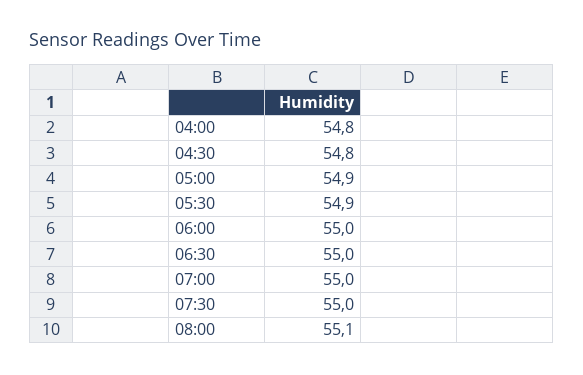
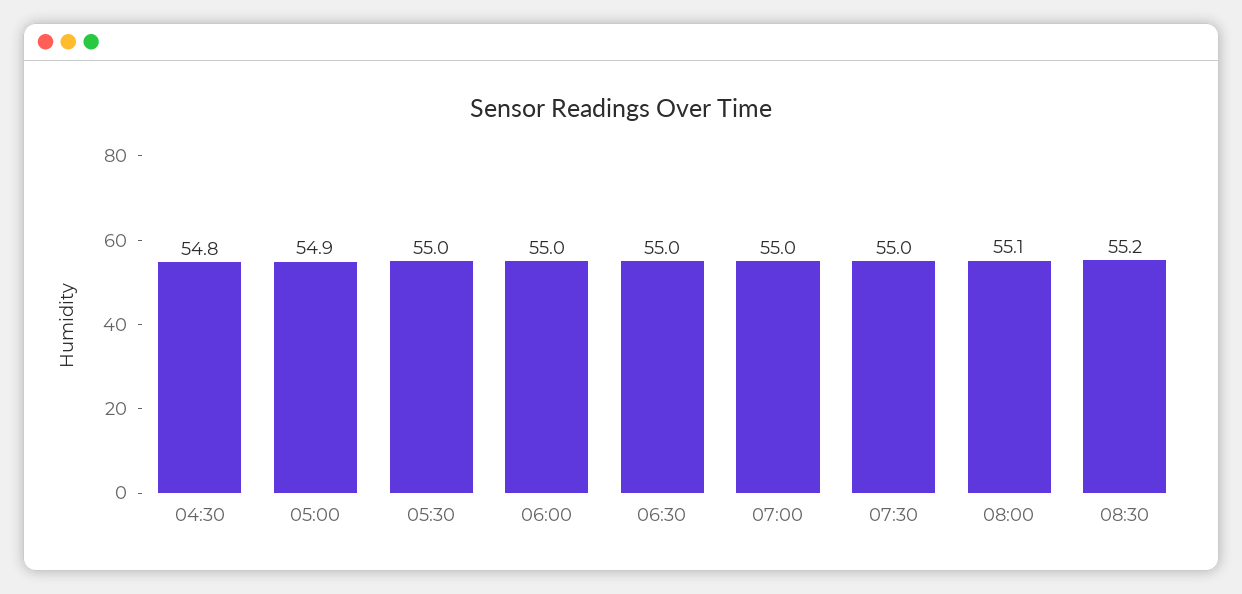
04:00: 54.8 -> none
05:30: 54.9 -> 55
08:30: none -> 55.2

